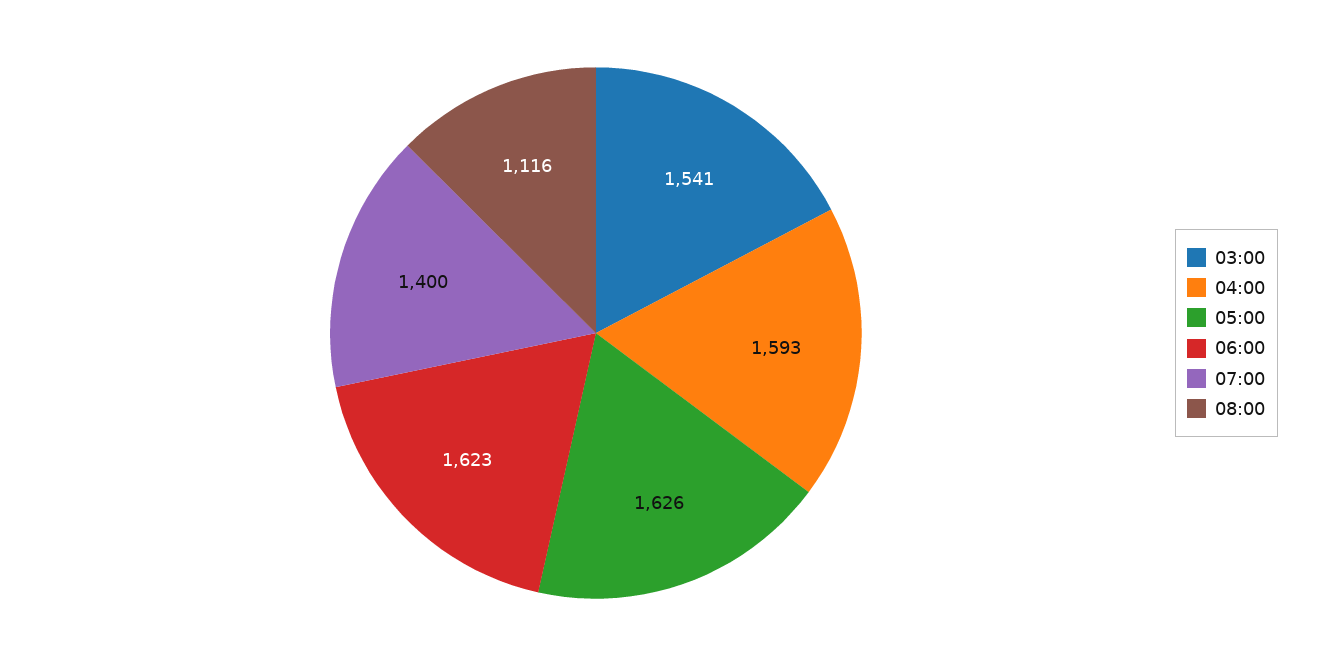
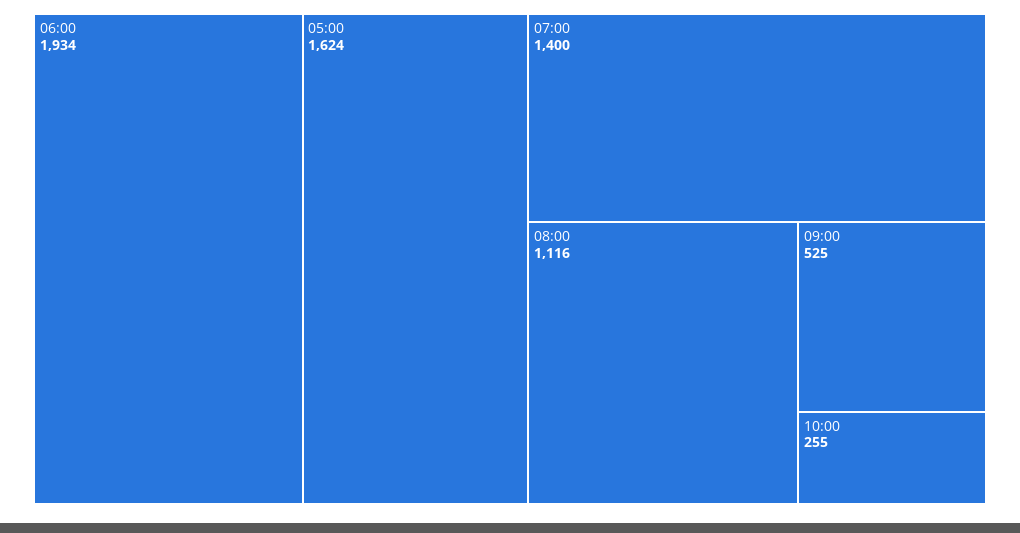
03:00: 1541 -> none
04:00: 1593 -> none
05:00: 1626 -> 1624
06:00: 1623 -> 1934
09:00: none -> 525
10:00: none -> 255

